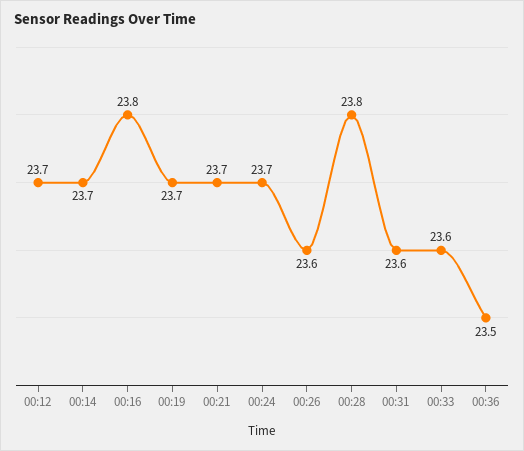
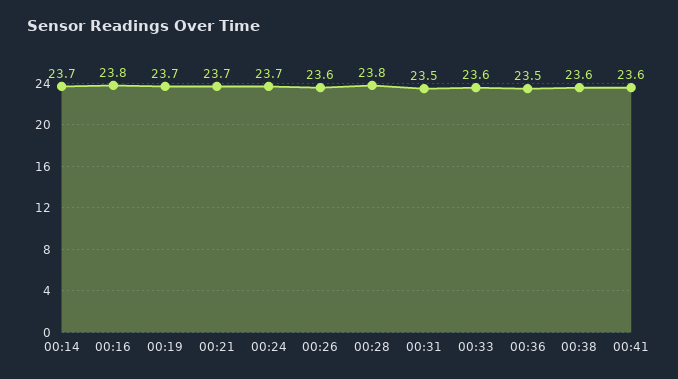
00:12: 23.7 -> none
00:31: 23.6 -> 23.5
00:38: none -> 23.6
00:41: none -> 23.6

